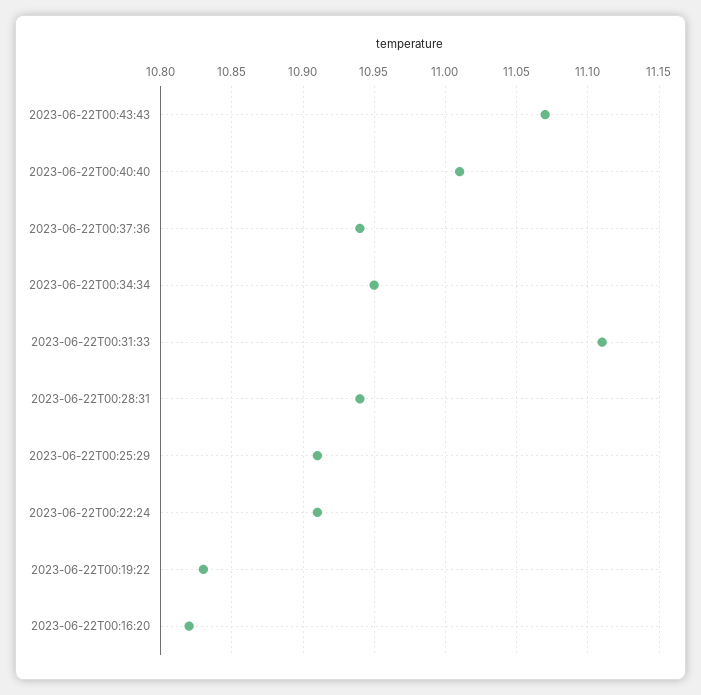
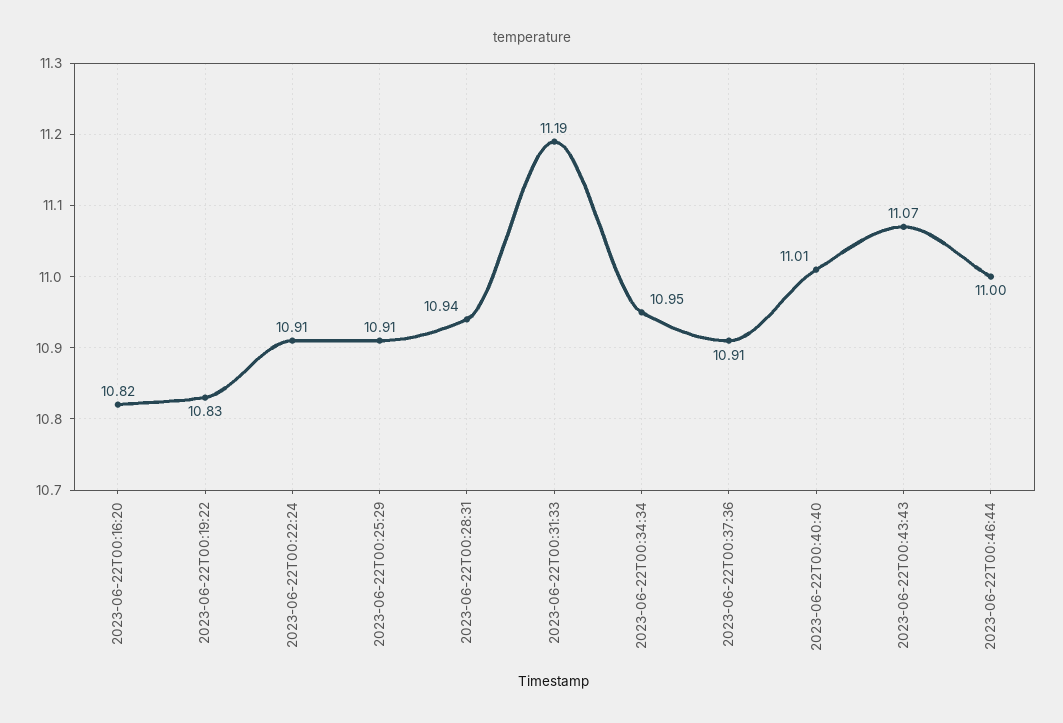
2023-06-22T00:37:36: 10.94 -> 10.91
2023-06-22T00:31:33: 11.11 -> 11.19
2023-06-22T00:46:44: none -> 11

